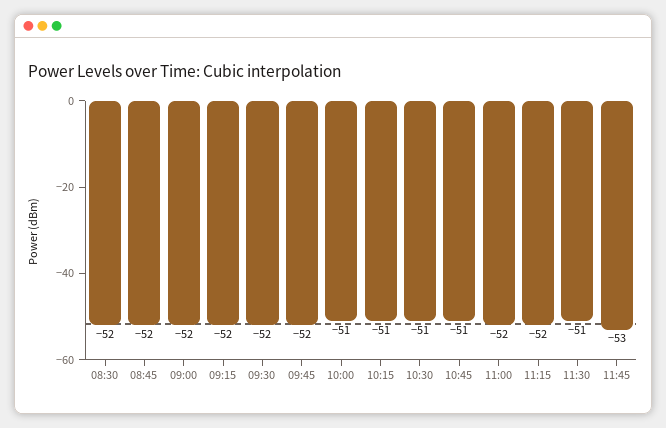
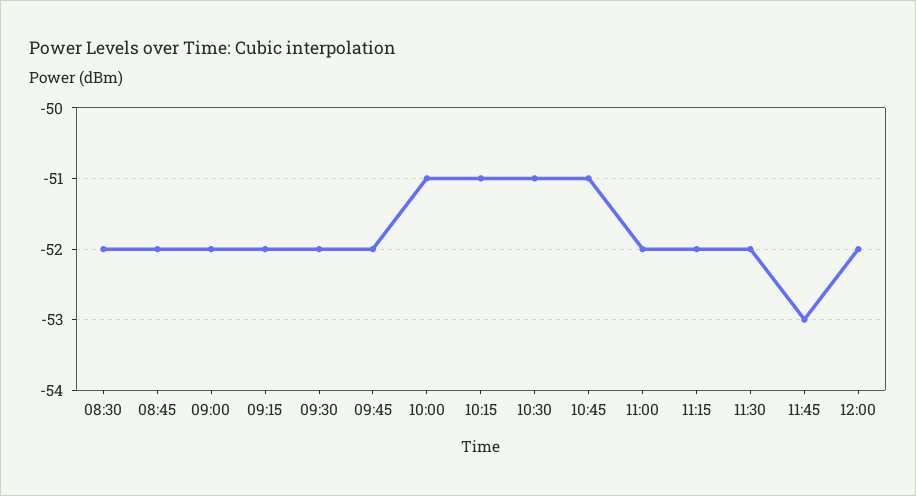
11:30: -51 -> -52
12:00: none -> -52

